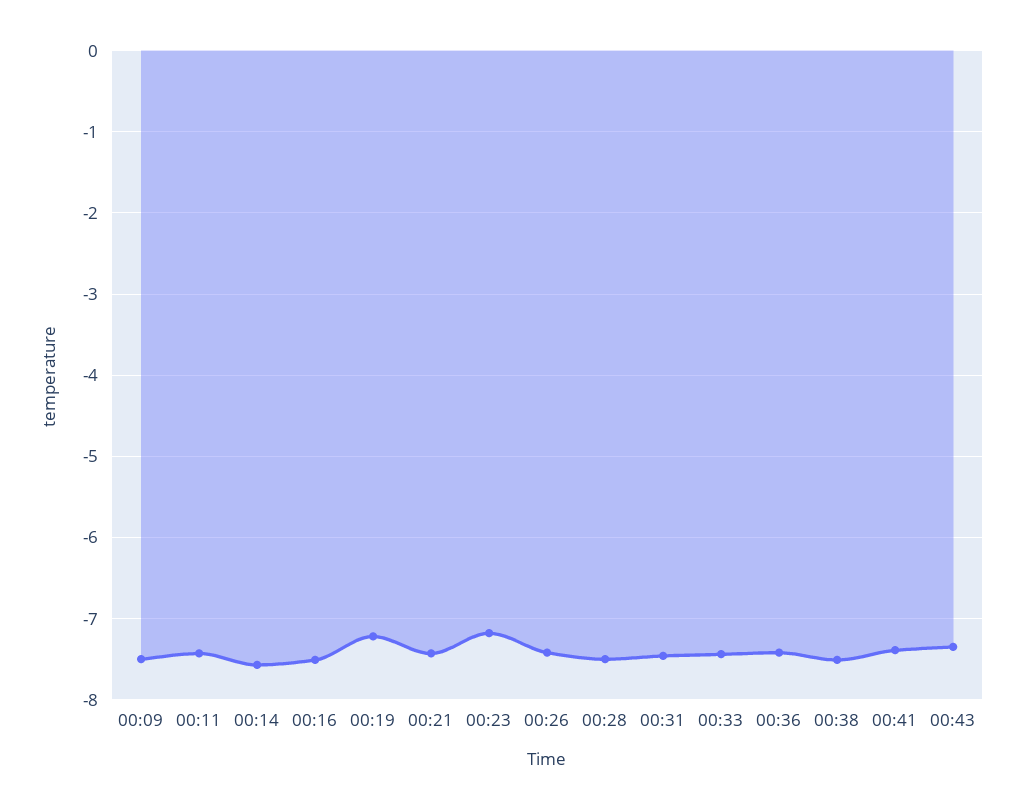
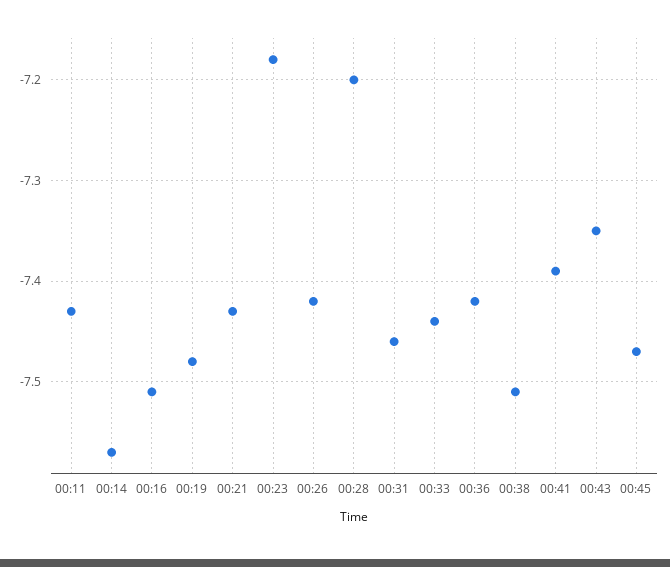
00:09: -7.5 -> none
00:19: -7.2 -> -7.48
00:28: -7.5 -> -7.2
00:45: none -> -7.47

